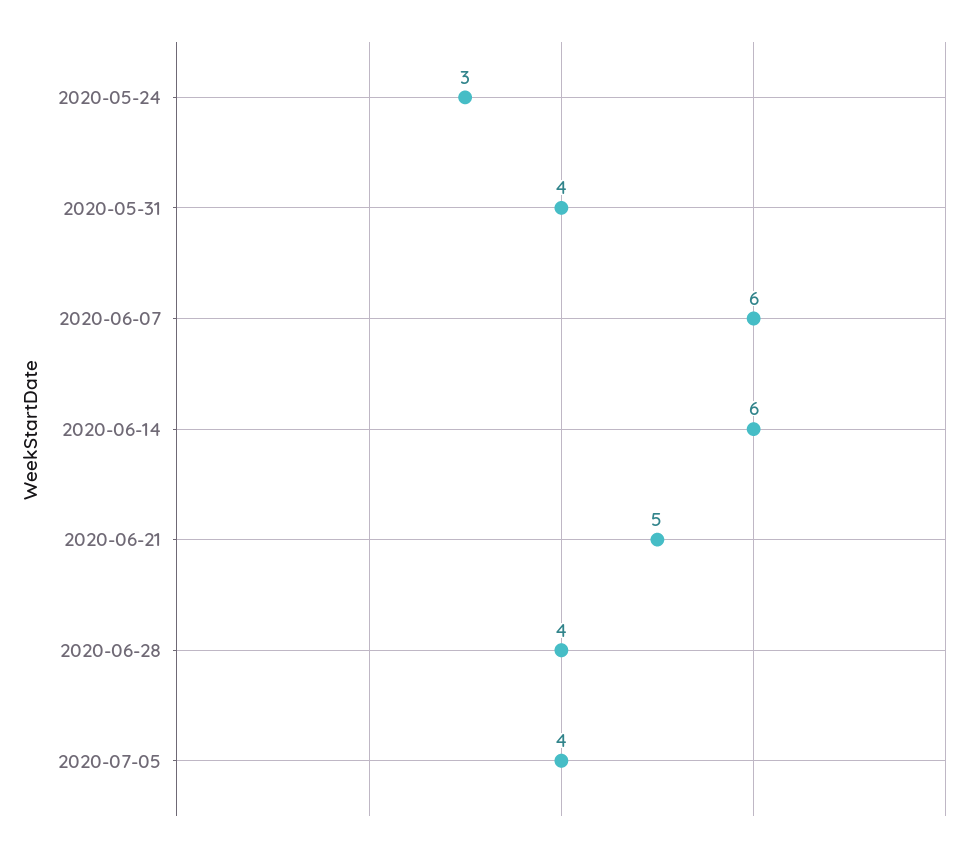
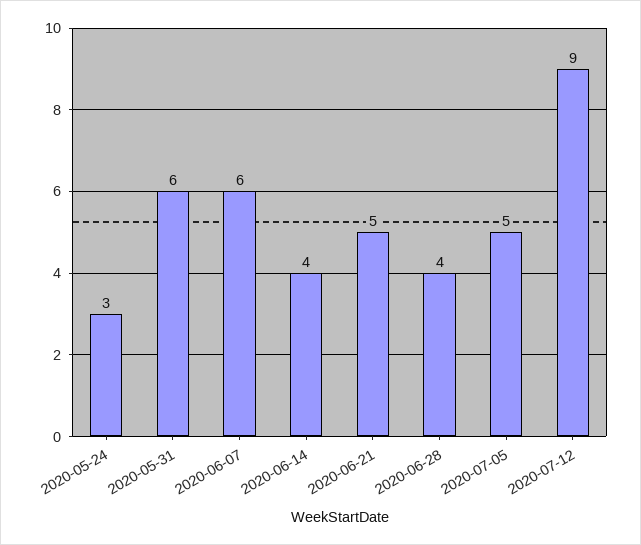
2020-05-31: 4 -> 6
2020-06-14: 6 -> 4
2020-07-05: 4 -> 5
2020-07-12: none -> 9

